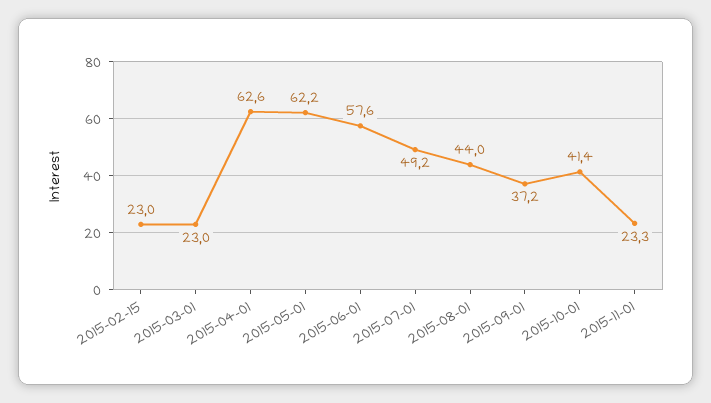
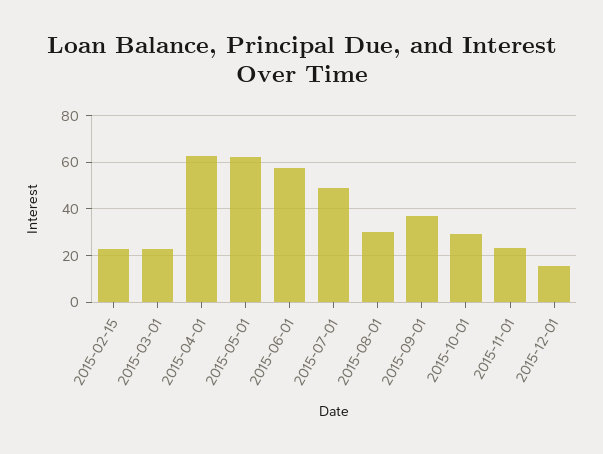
2015-08-01: 44 -> 30
2015-10-01: 41.4 -> 30
2015-12-01: none -> 15

